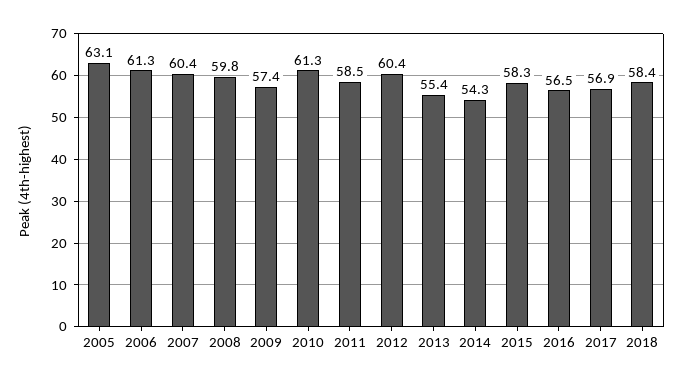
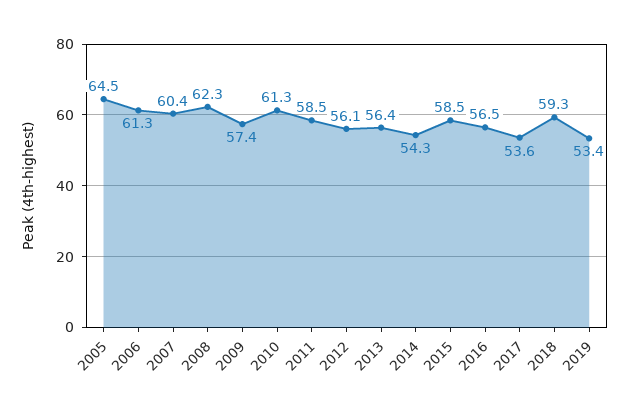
2005: 63.1 -> 64.5
2008: 59.8 -> 62.3
2012: 60.4 -> 56.1
2013: 55.4 -> 56.4
2015: 58.3 -> 58.5
2017: 56.9 -> 53.6
2018: 58.4 -> 59.3
2019: none -> 53.4

